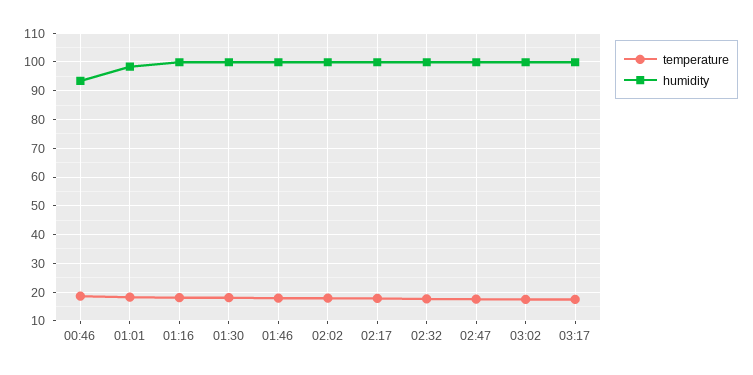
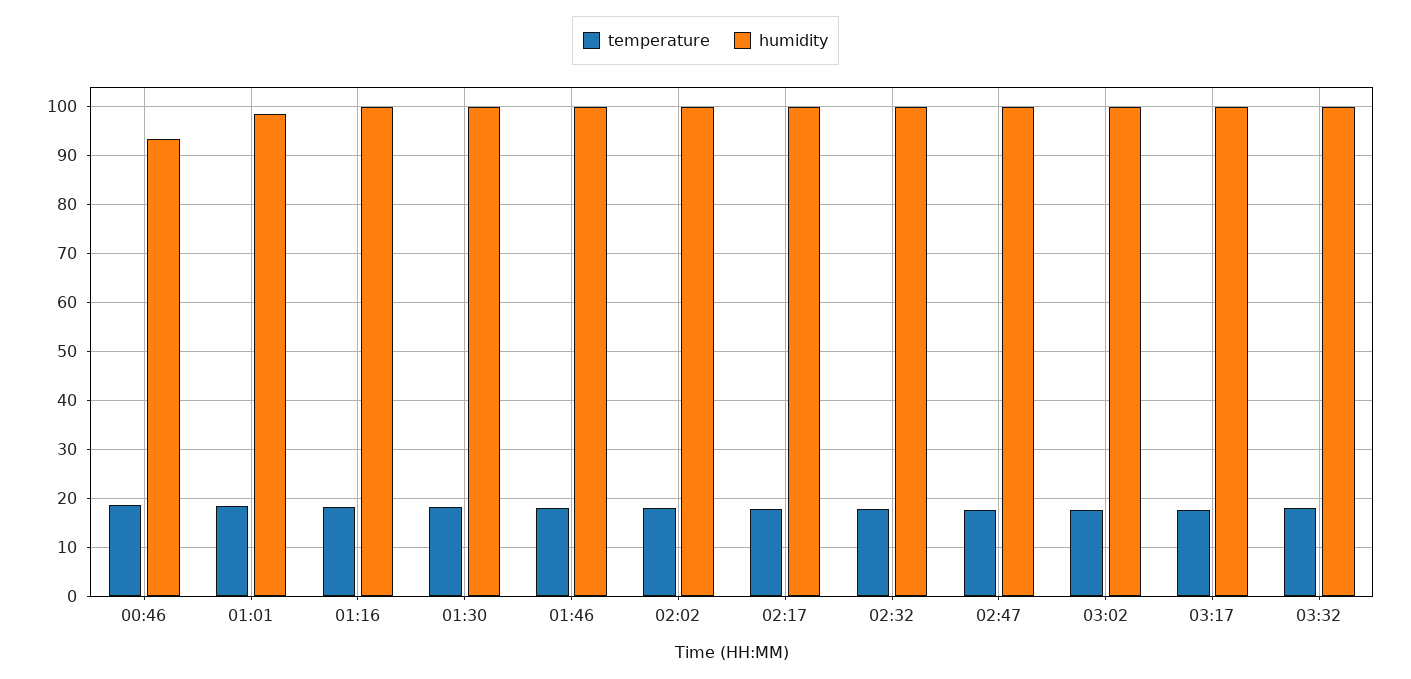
temperature, 03:32: none -> 18
humidity, 03:32: none -> 100

